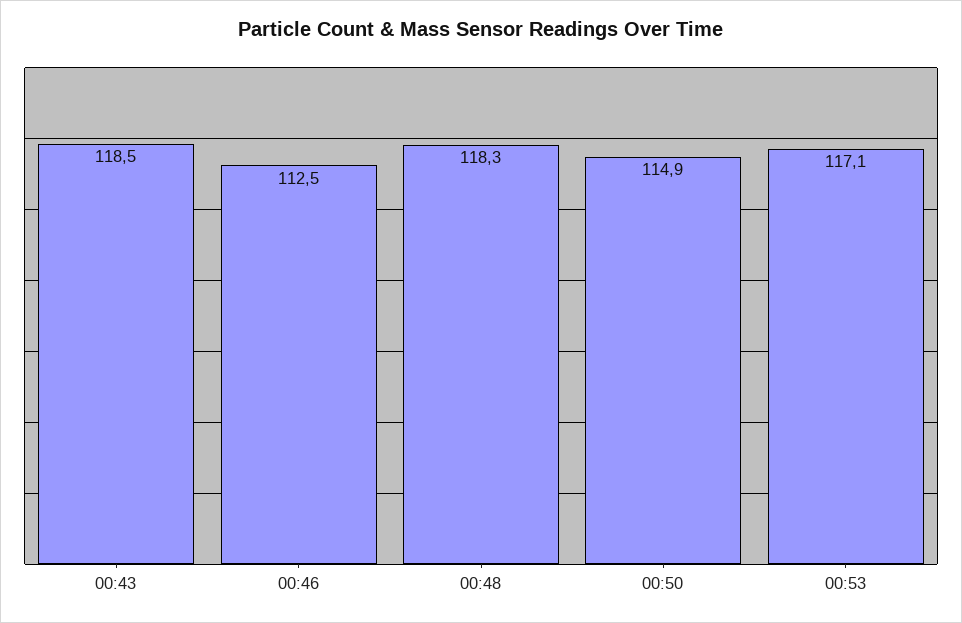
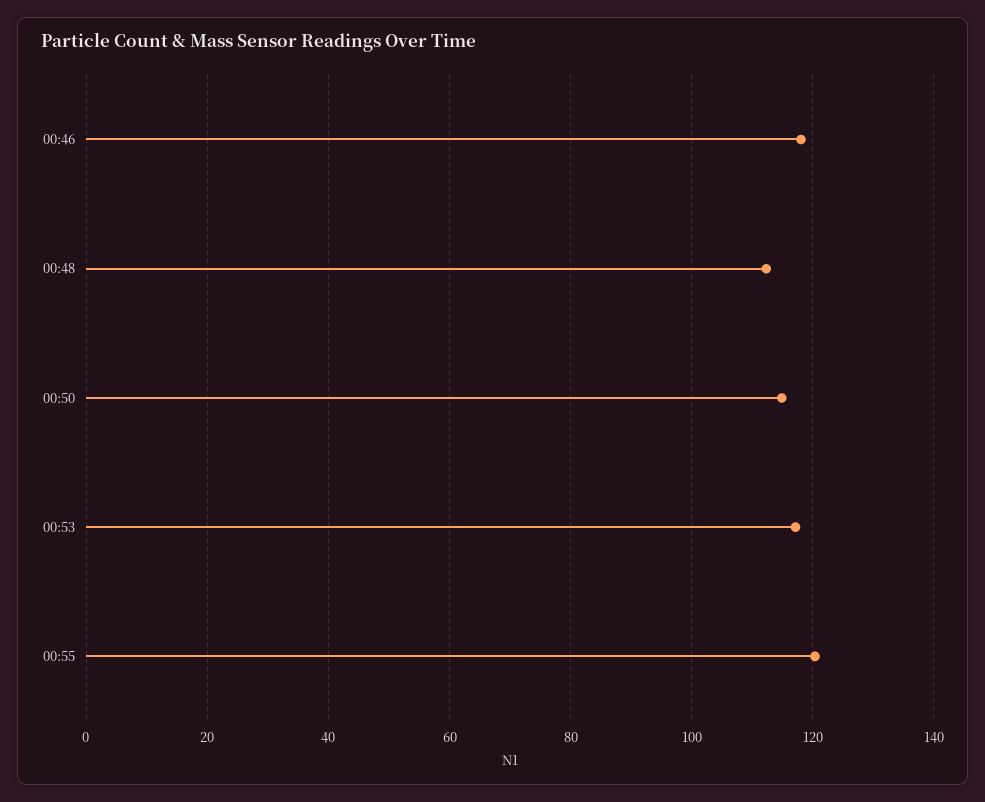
00:43: 118.5 -> none
00:46: 112.5 -> 118
00:48: 118.3 -> 112
00:55: none -> 120

